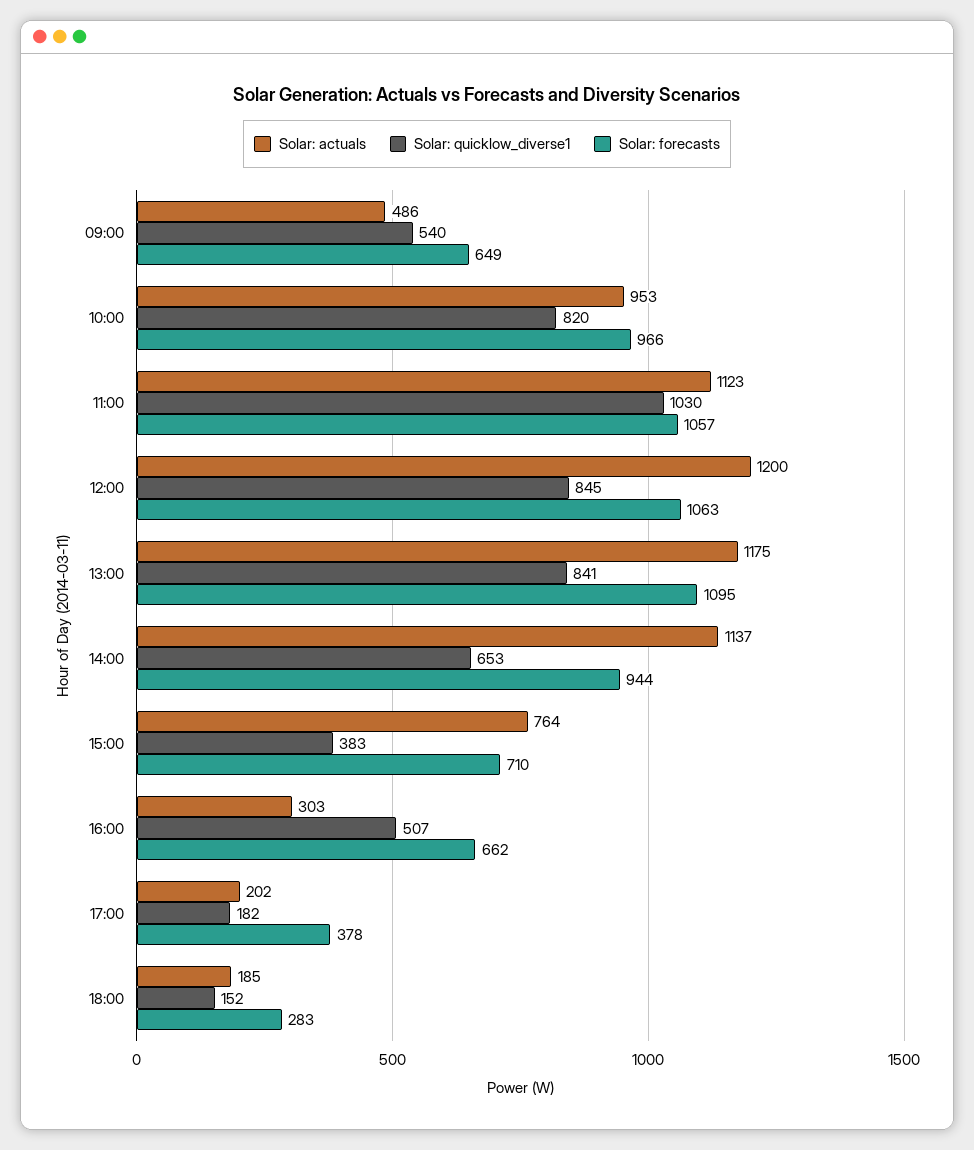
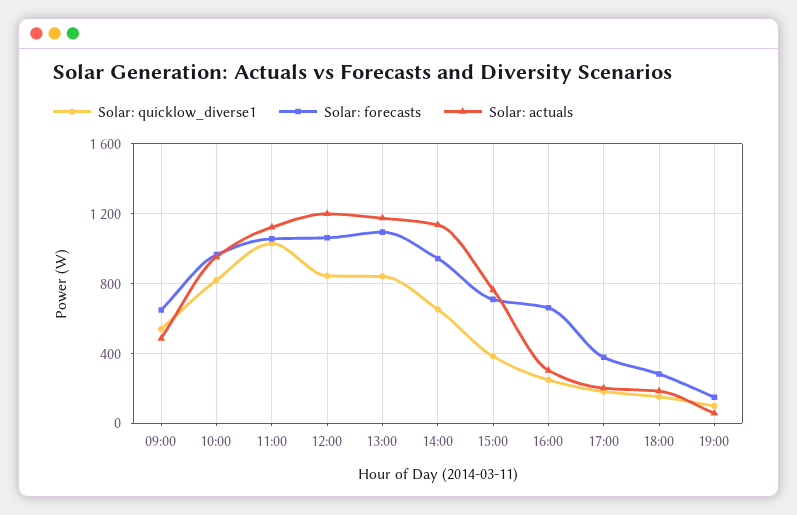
Solar: quicklow_diverse1, 16:00: 507 -> 250
Solar: quicklow_diverse1, 19:00: none -> 100
Solar: forecasts, 19:00: none -> 150
Solar: actuals, 19:00: none -> 50

